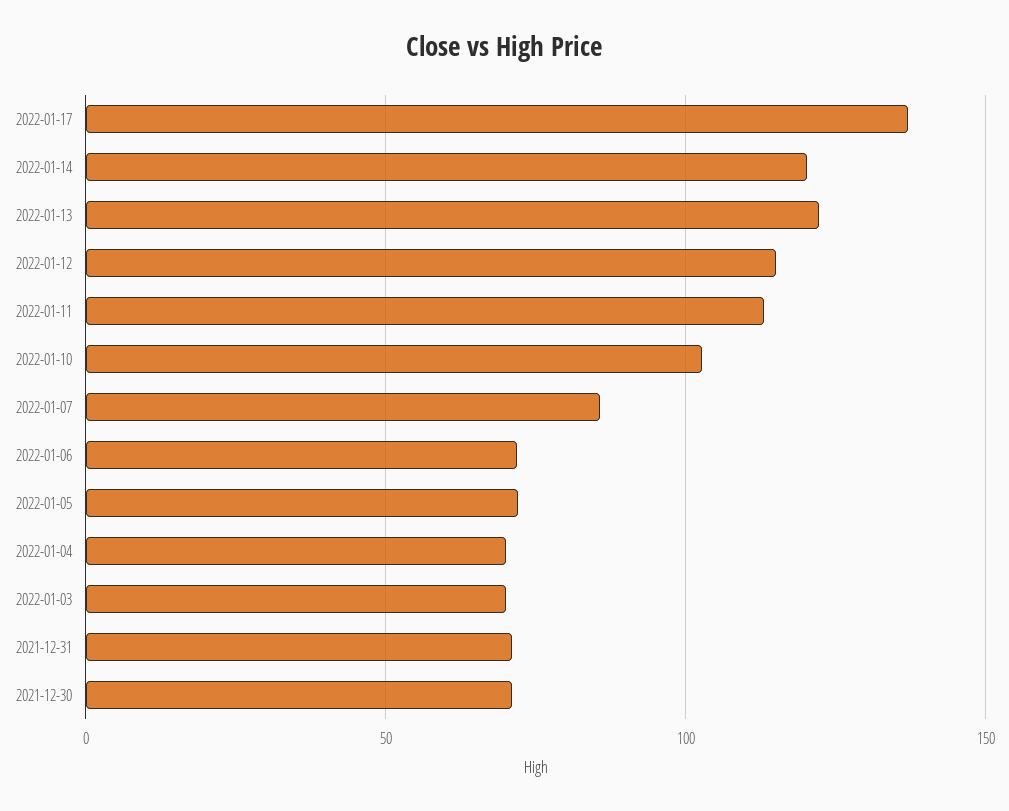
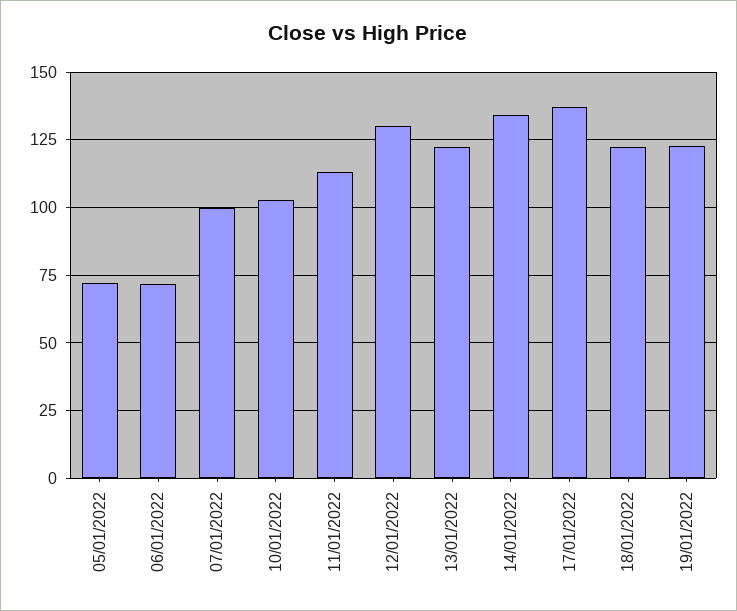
2022-01-14: 120 -> 135
2022-01-12: 115 -> 130
2022-01-07: 85 -> 100
2022-01-04: 70 -> none
2022-01-03: 70 -> none
2021-12-31: 70 -> none
2021-12-30: 70 -> none
18/01/2022: none -> 122.5
19/01/2022: none -> 122.5

